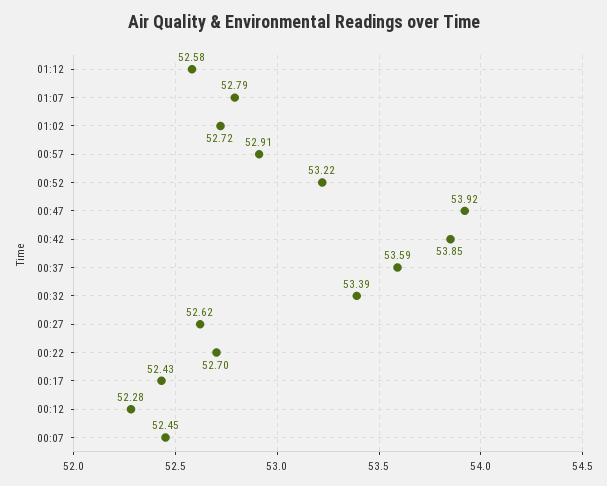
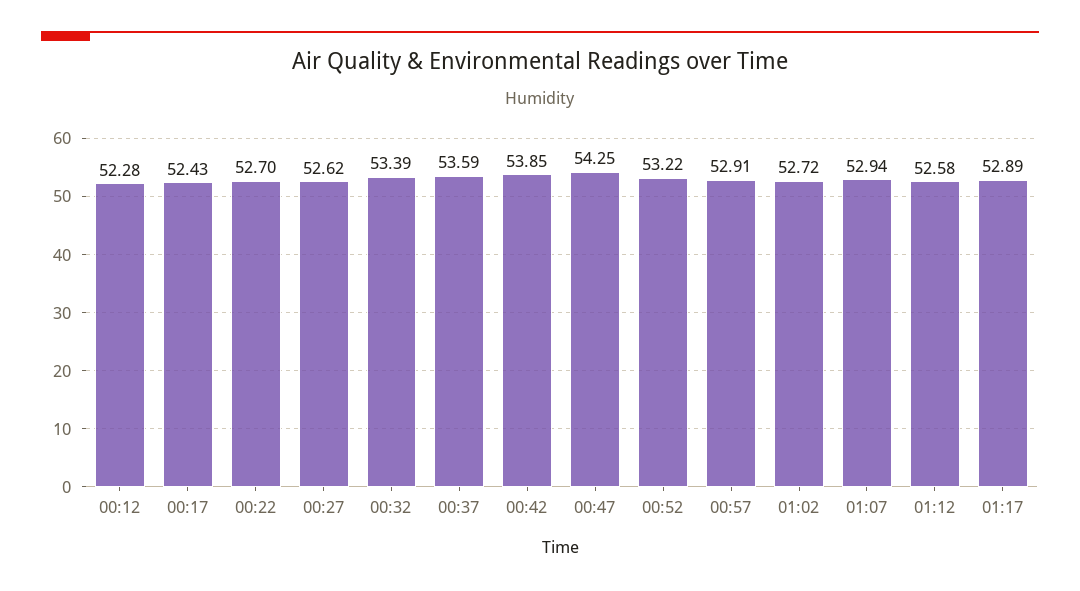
01:07: 52.79 -> 52.94
00:47: 53.92 -> 54.25
00:07: 52.45 -> none
01:17: none -> 52.89

